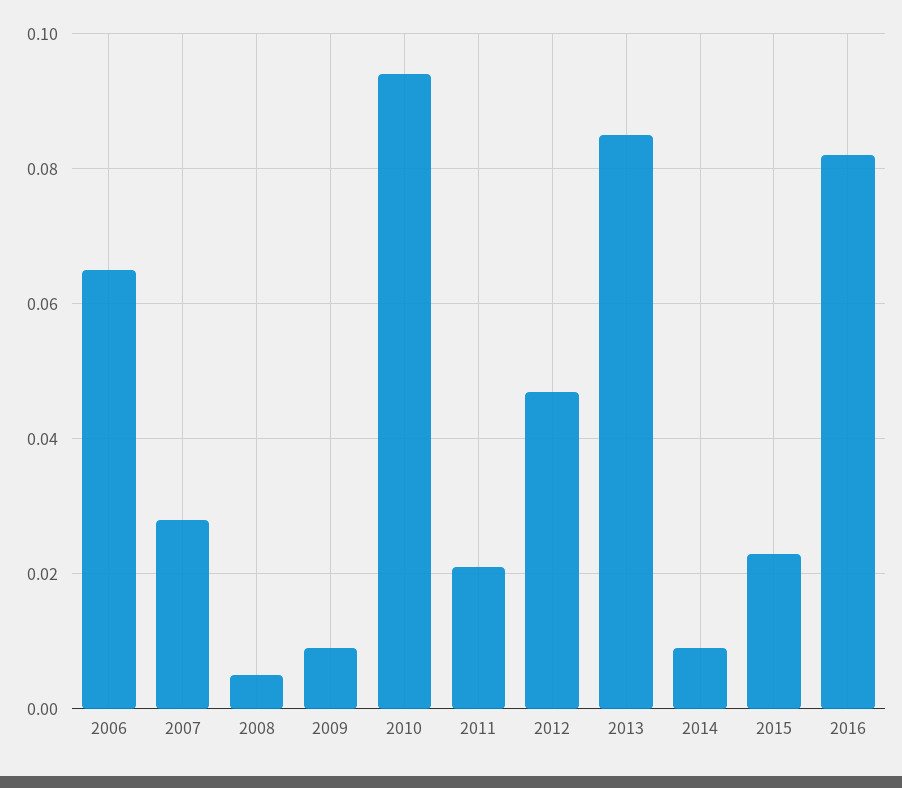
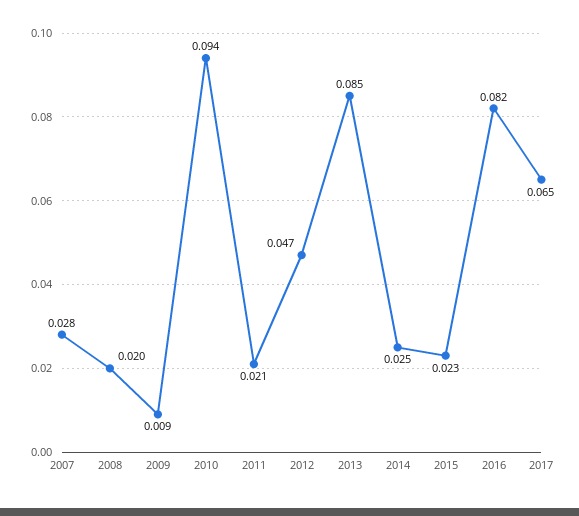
2006: 0.065 -> none
2008: 0.005 -> 0.02
2014: 0.01 -> 0.025
2017: none -> 0.065

